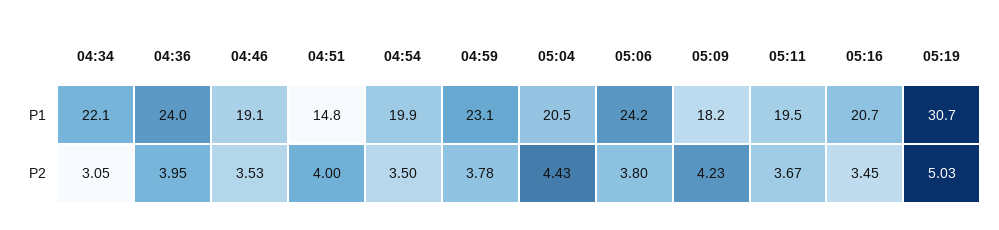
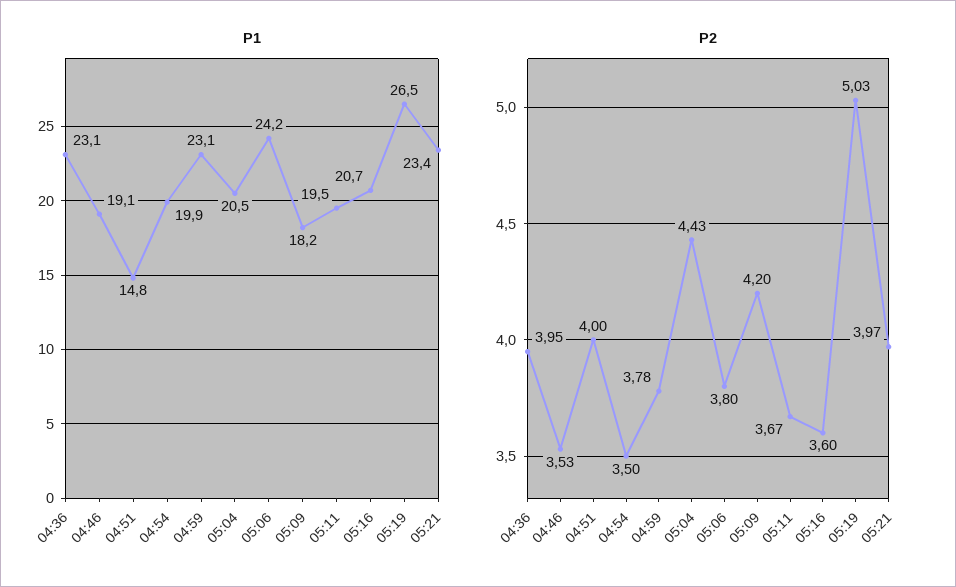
P1, 04:34: 22.1 -> none
P1, 04:36: 24 -> 23.1
P1, 05:19: 30.7 -> 26.5
P2, 04:34: 3.05 -> none
P2, 05:09: 4.23 -> 4.2
P2, 05:16: 3.45 -> 3.6
P1, 05:21: none -> 23.4
P2, 05:21: none -> 3.97

